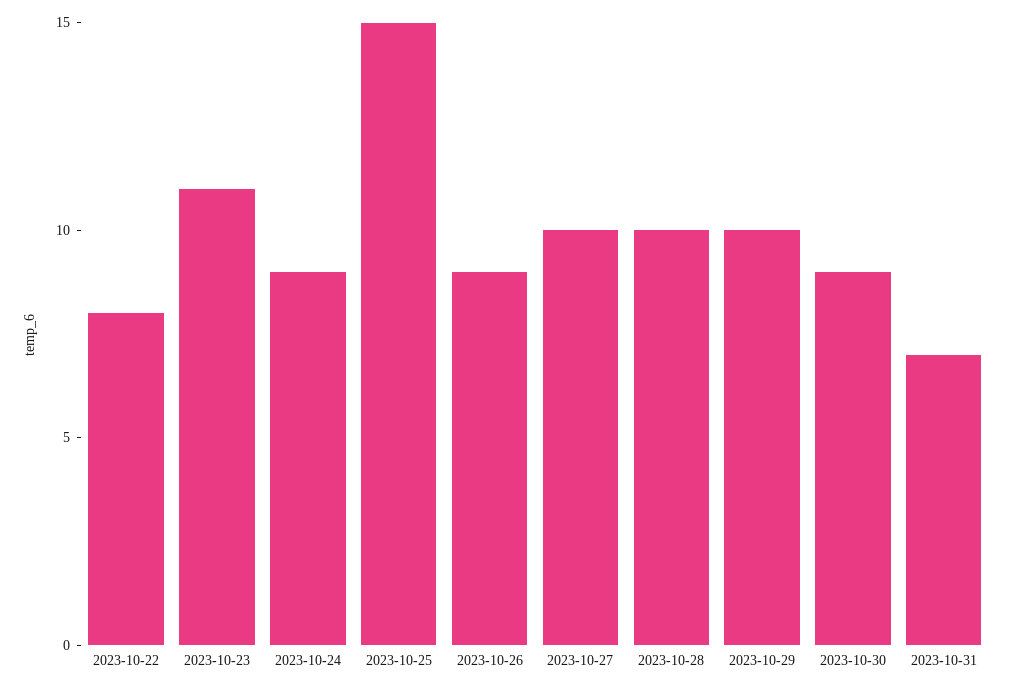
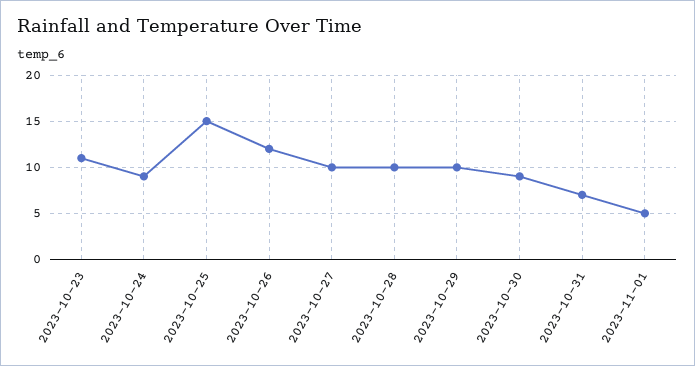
2023-10-22: 8 -> none
2023-10-26: 9 -> 12
2023-11-01: none -> 5

